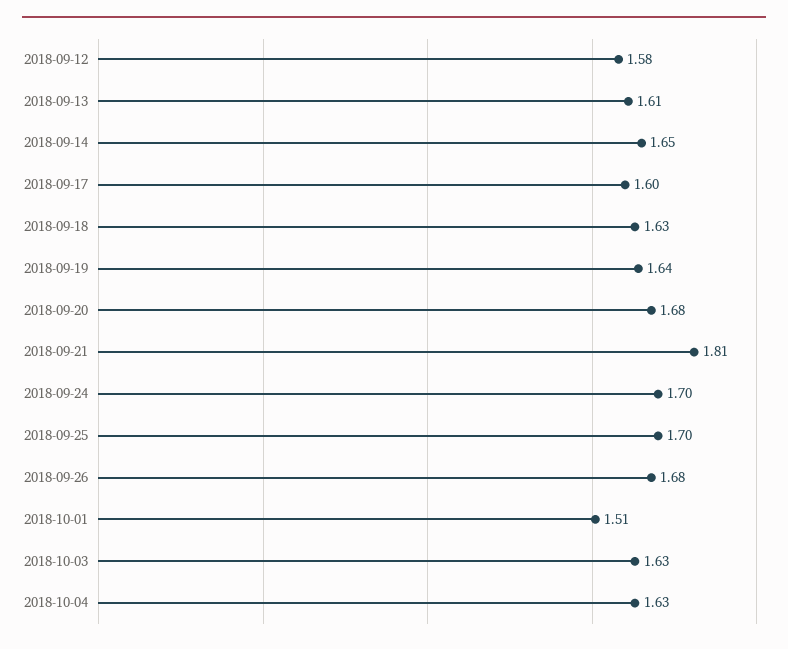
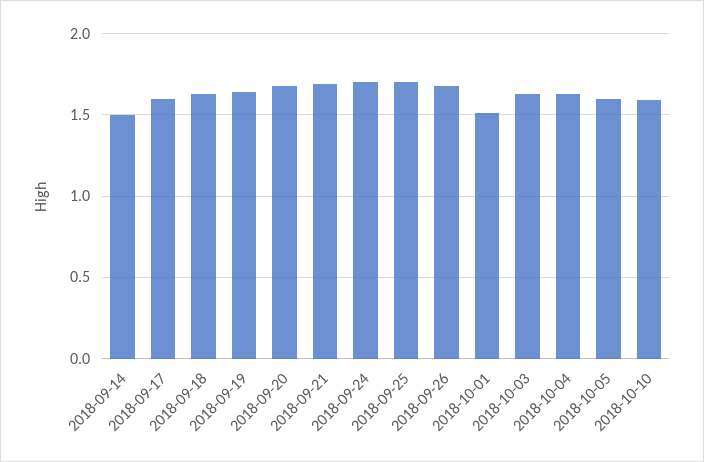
2018-09-12: 1.58 -> none
2018-09-13: 1.61 -> none
2018-09-14: 1.65 -> 1.5
2018-09-21: 1.81 -> 1.7
2018-10-05: none -> 1.6
2018-10-10: none -> 1.6

